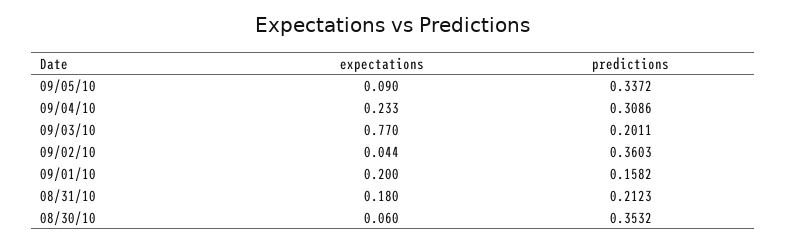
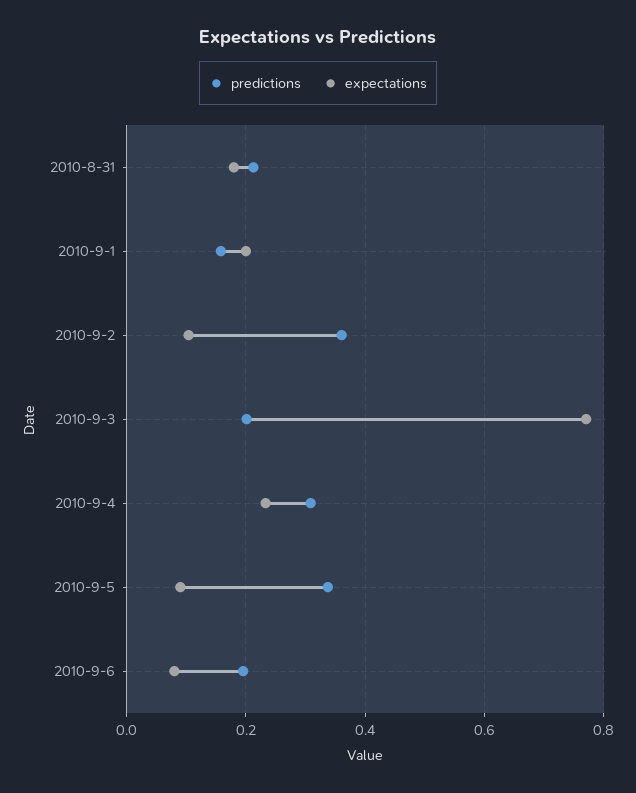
expectations, 09/02/10: 0.044 -> 0.1
expectations, 08/30/10: 0.06 -> none
predictions, 08/30/10: 0.3532 -> none
predictions, 2010-9-6: none -> 0.2
expectations, 2010-9-6: none -> 0.08

